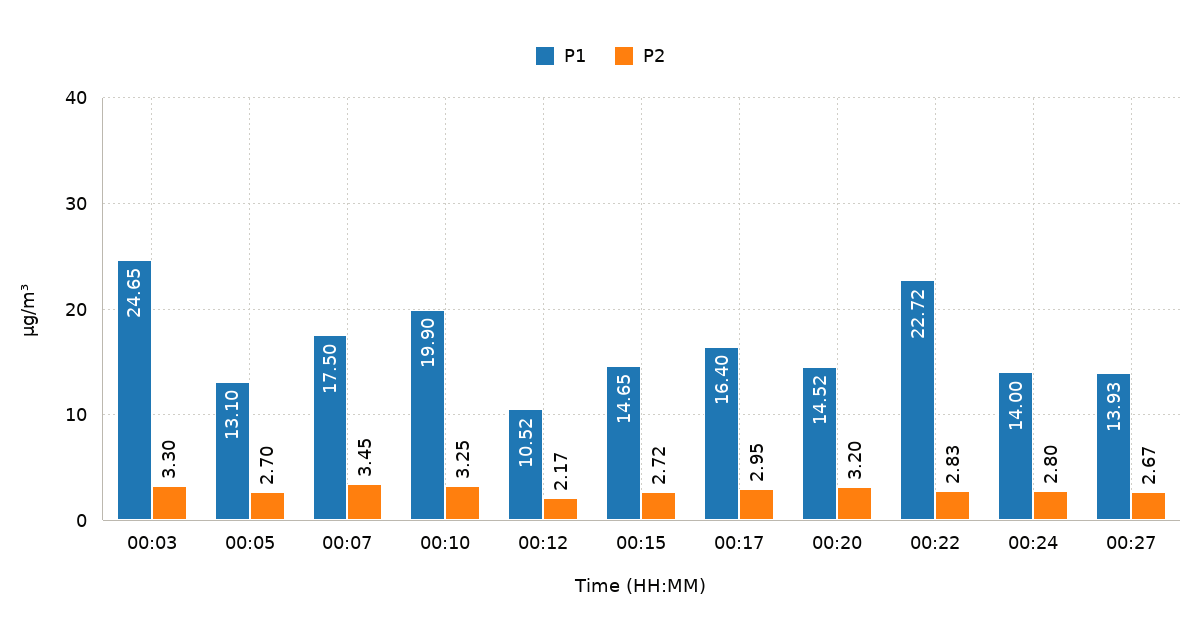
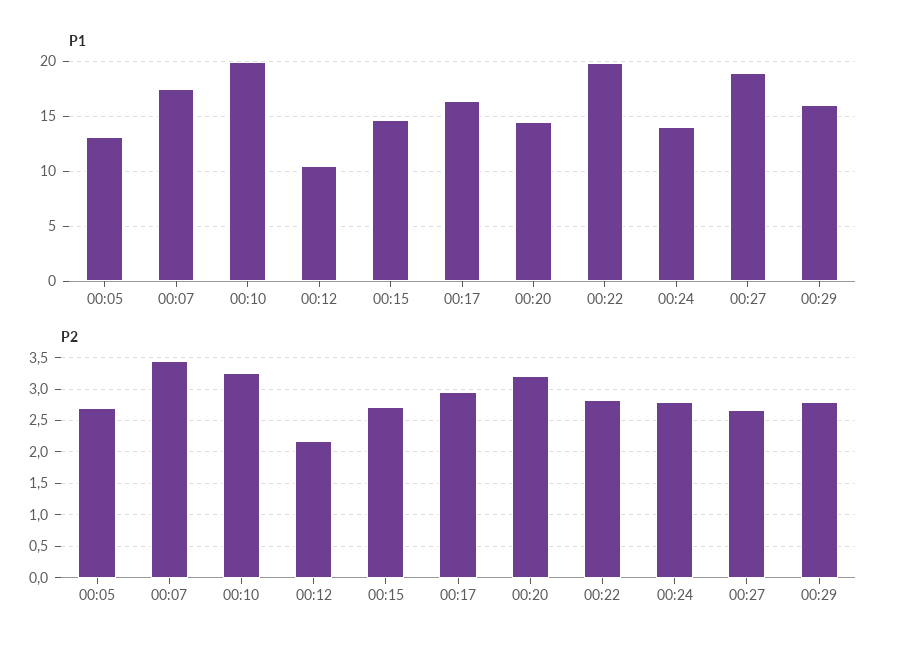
P1, 00:03: 24.65 -> none
P2, 00:03: 3.3 -> none
P1, 00:22: 22.72 -> 20
P1, 00:27: 13.93 -> 19
P1, 00:29: none -> 16
P2, 00:29: none -> 2.8

